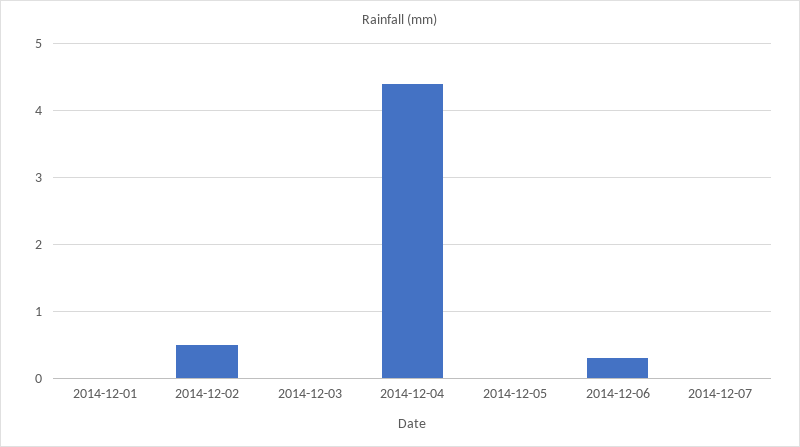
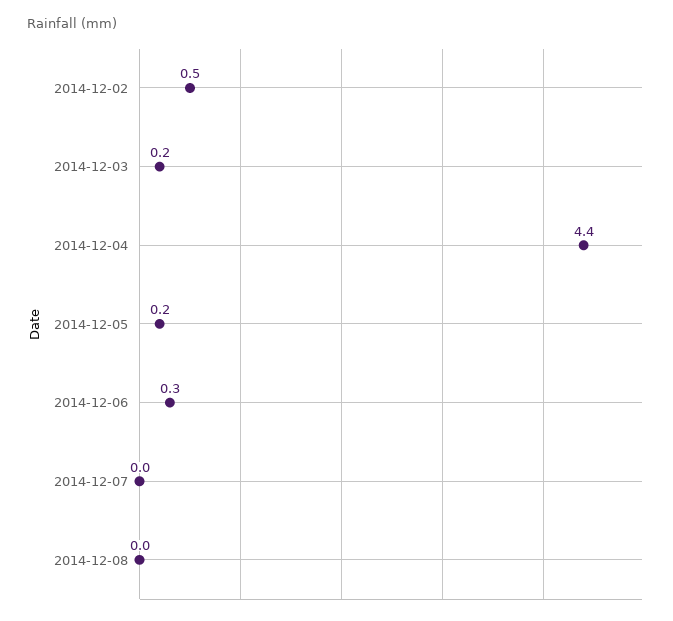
2014-12-01: 0 -> none
2014-12-03: 0 -> 0.2
2014-12-05: 0 -> 0.2
2014-12-08: none -> 0

